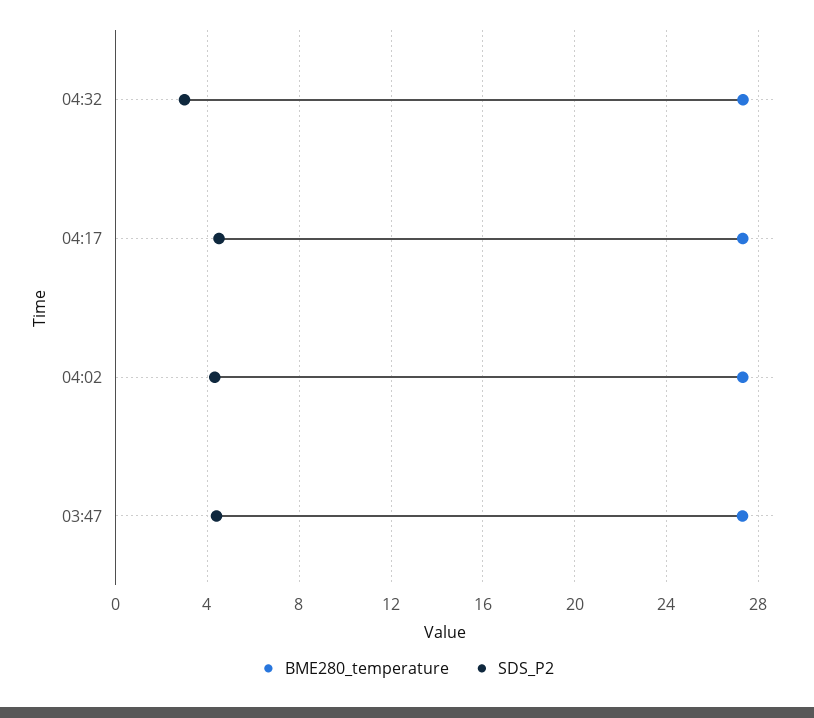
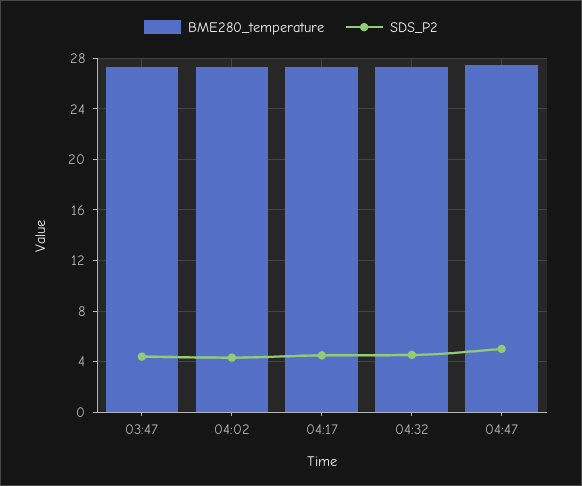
SDS_P2, 04:32: 3 -> 4.5
BME280_temperature, 04:47: none -> 27.5
SDS_P2, 04:47: none -> 5

